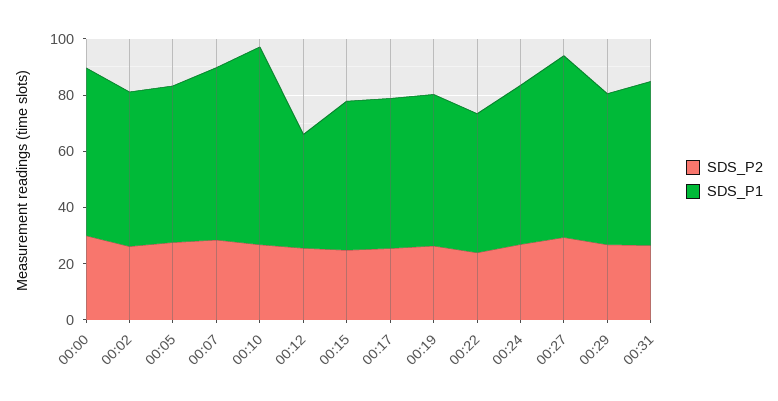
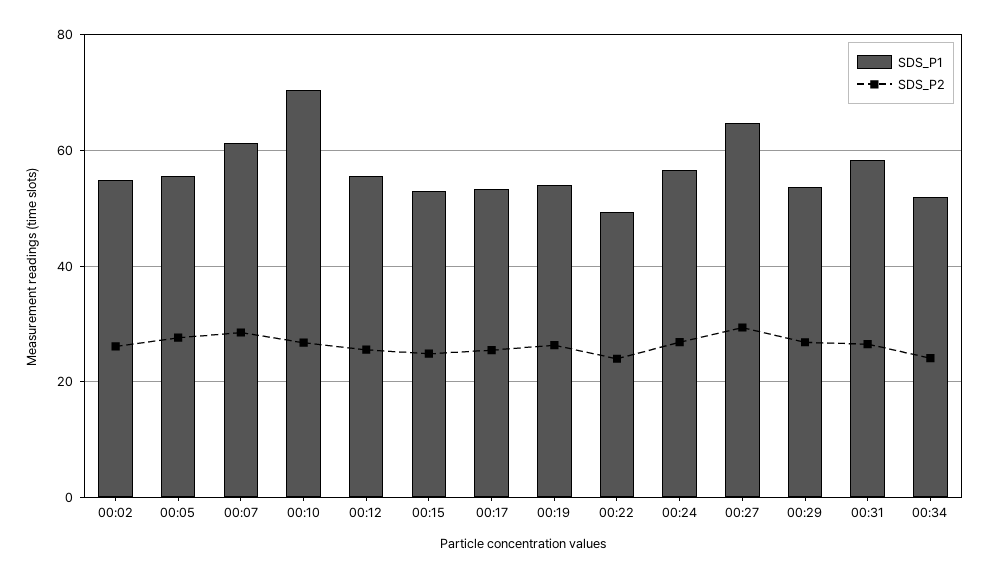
SDS_P2, 00:00: 30 -> none
SDS_P1, 00:00: 60 -> none
SDS_P1, 00:12: 40 -> 56
SDS_P1, 00:34: none -> 52
SDS_P2, 00:34: none -> 24

